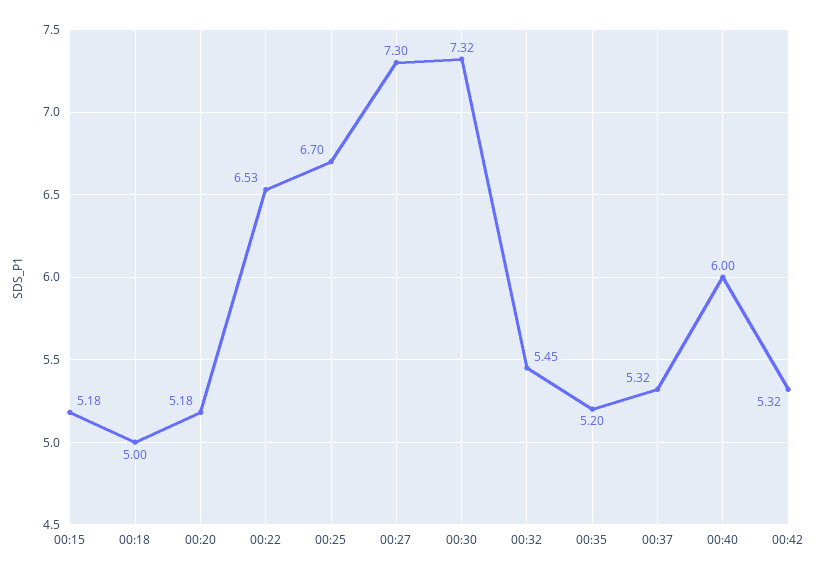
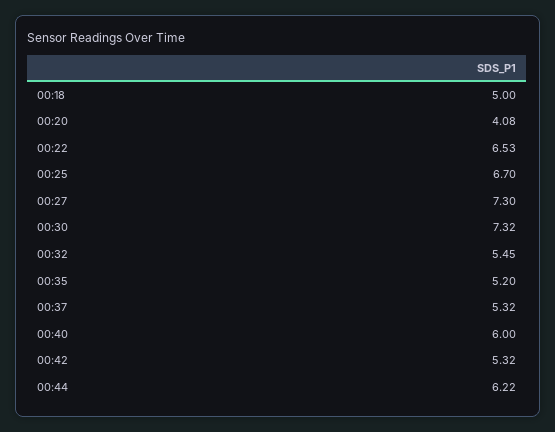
00:15: 5.18 -> none
00:20: 5.18 -> 4.08
00:44: none -> 6.22

